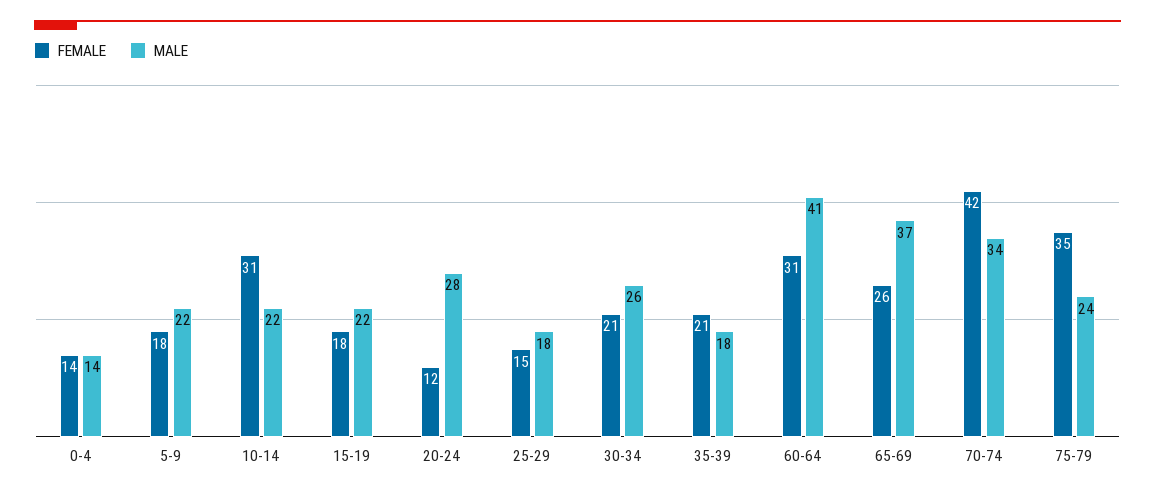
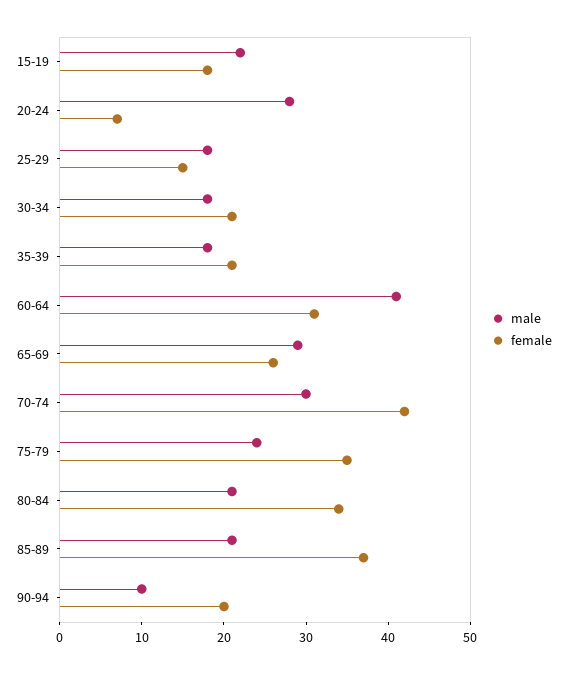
FEMALE, 0-4: 14 -> none
MALE, 0-4: 14 -> none
FEMALE, 5-9: 18 -> none
MALE, 5-9: 22 -> none
FEMALE, 10-14: 31 -> none
MALE, 10-14: 22 -> none
FEMALE, 20-24: 12 -> 7
MALE, 30-34: 26 -> 18
MALE, 65-69: 37 -> 29
MALE, 70-74: 34 -> 30
MALE, 80-84: none -> 21
FEMALE, 80-84: none -> 34
MALE, 85-89: none -> 21
FEMALE, 85-89: none -> 37
MALE, 90-94: none -> 10
FEMALE, 90-94: none -> 20

